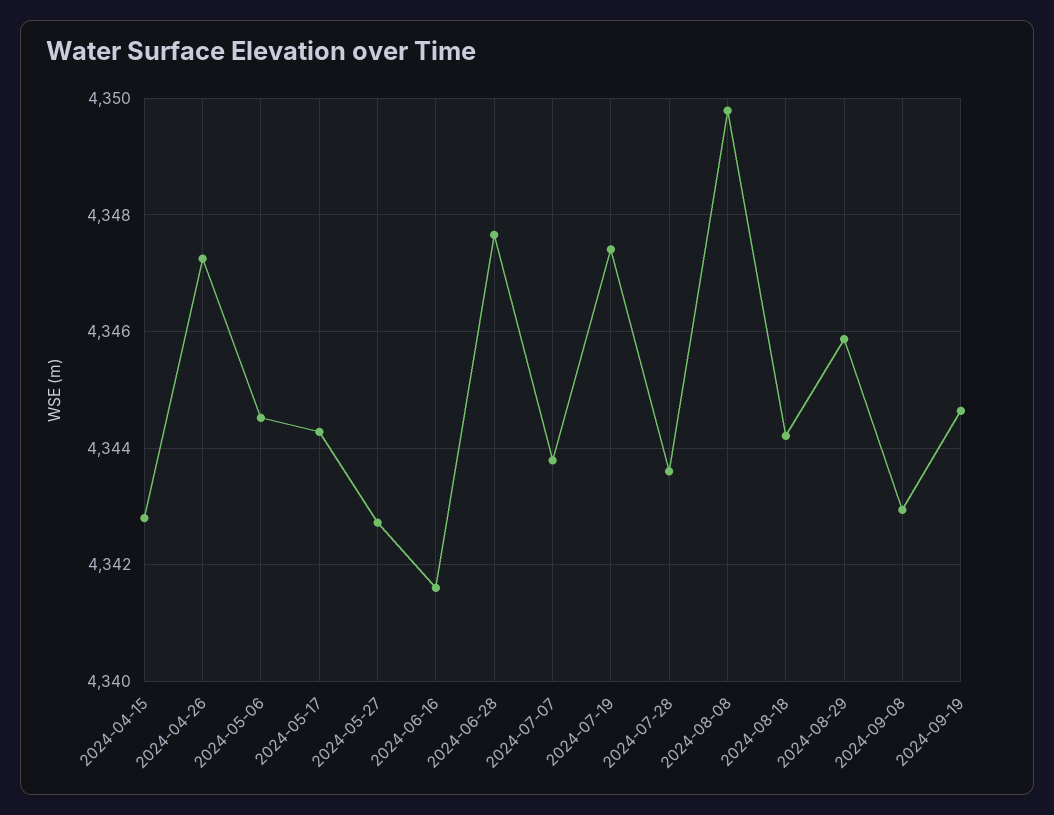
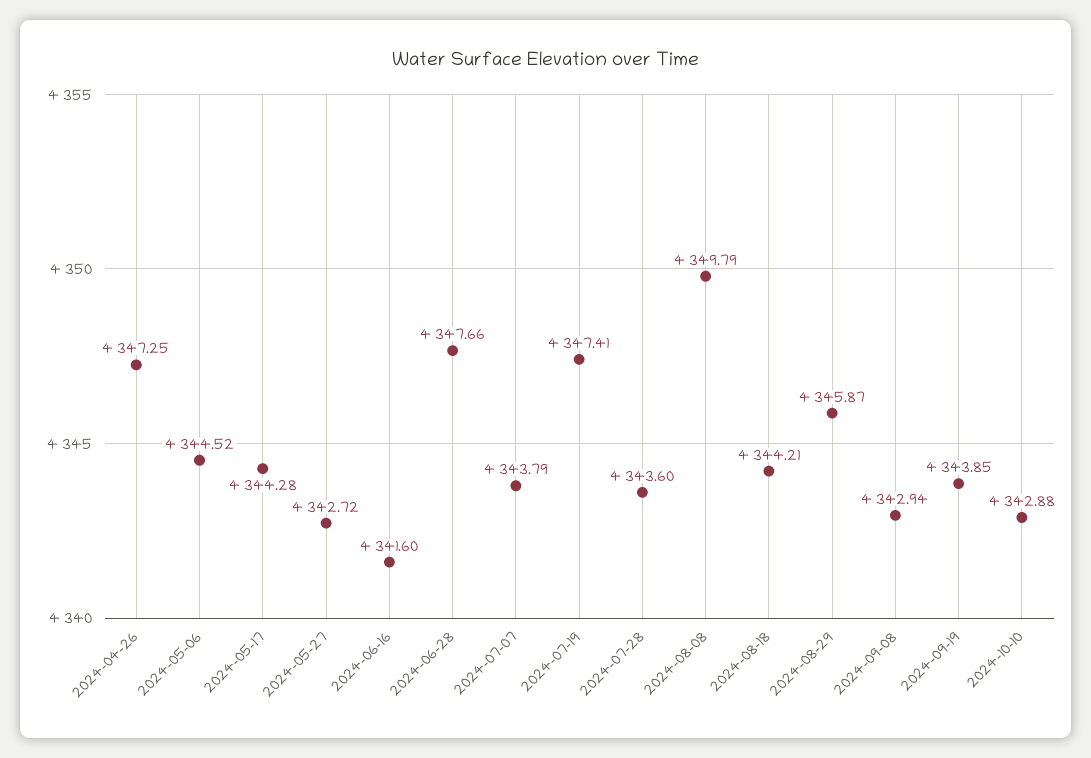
2024-04-15: 4342.8 -> none
2024-09-19: 4344.6 -> 4343.85
2024-10-10: none -> 4342.88

